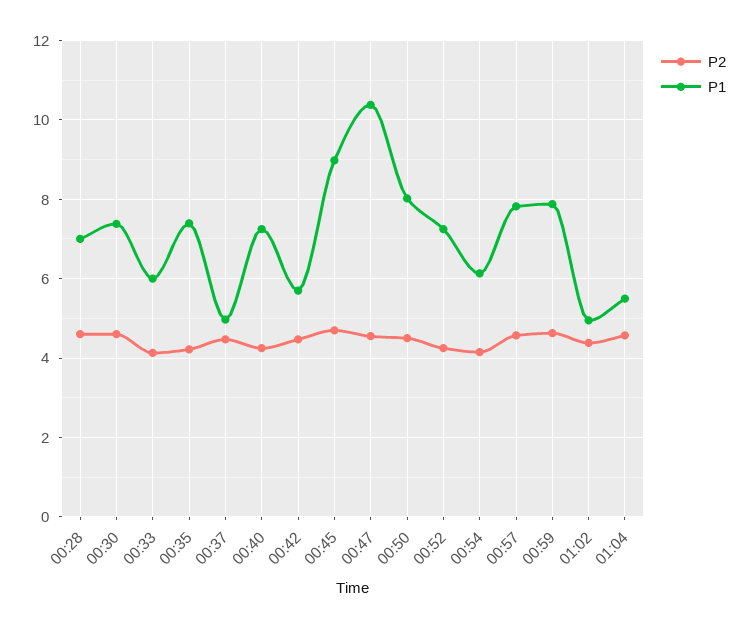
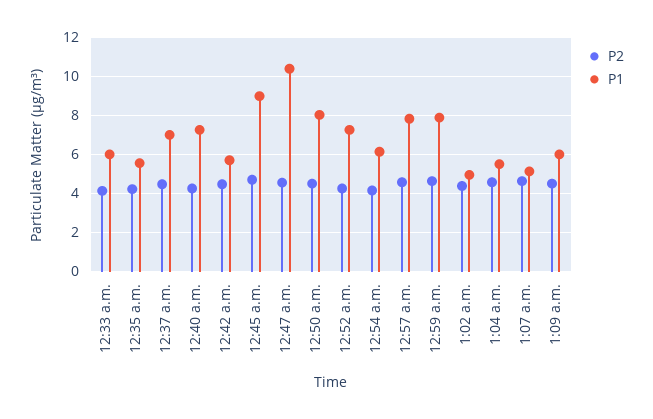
P2, 00:28: 4.6 -> none
P1, 00:28: 7 -> none
P2, 00:30: 4.6 -> none
P1, 00:30: 7.4 -> none
P1, 00:35: 7.4 -> 5.5
P1, 00:37: 5 -> 7
P2, 1:07 a.m.: none -> 4.5
P1, 1:07 a.m.: none -> 5
P2, 1:09 a.m.: none -> 4.5
P1, 1:09 a.m.: none -> 6

